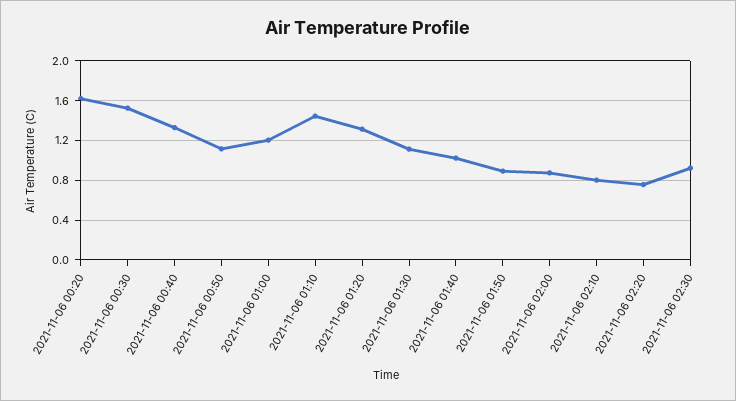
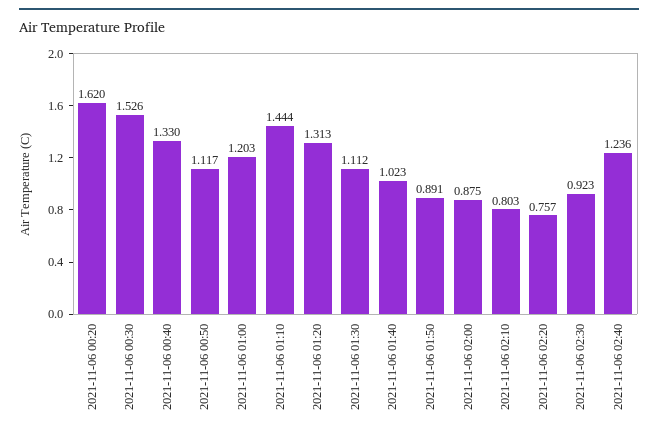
2021-11-06 02:40: none -> 1.236

